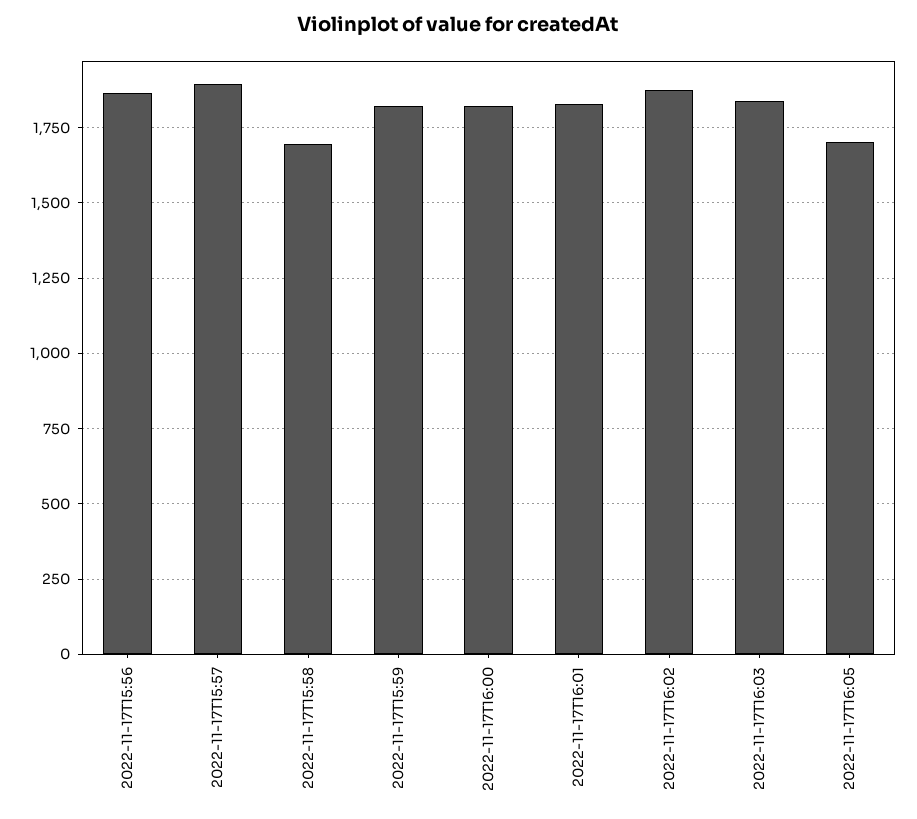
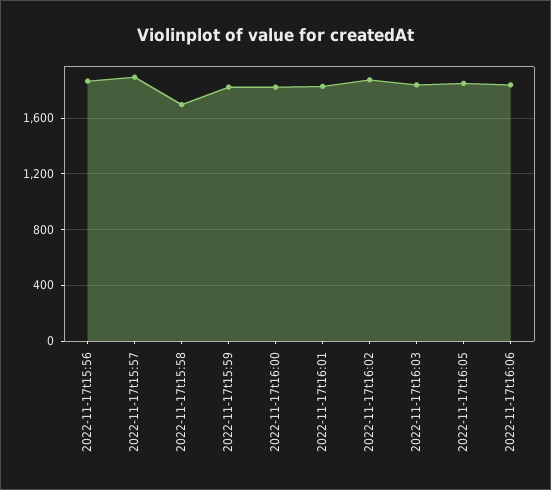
2022-11-17T16:05: 1700 -> 1850
2022-11-17t16:06: none -> 1850

